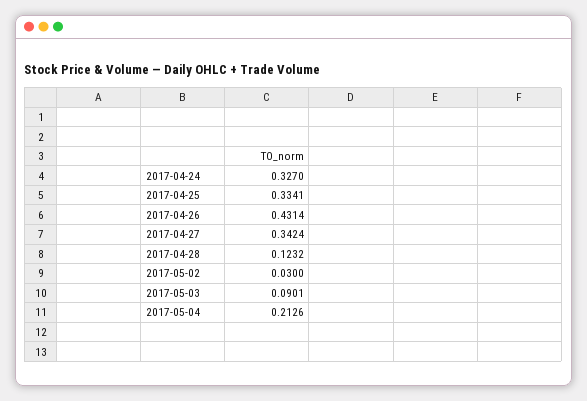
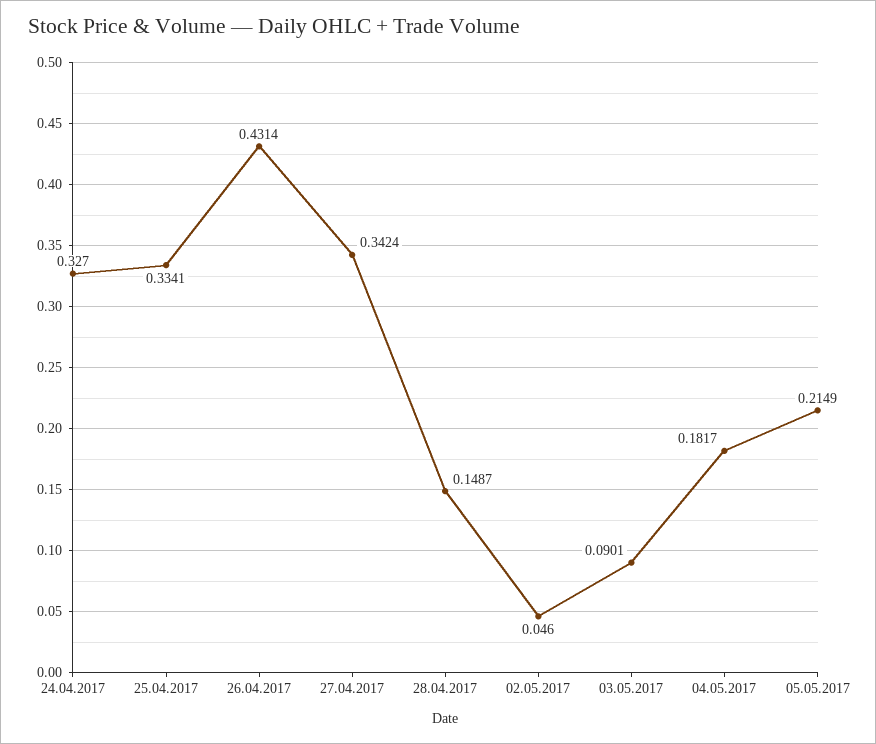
2017-04-28: 0.1232 -> 0.1487
2017-05-02: 0.03 -> 0.046
2017-05-04: 0.2126 -> 0.1817
05.05.2017: none -> 0.2149

